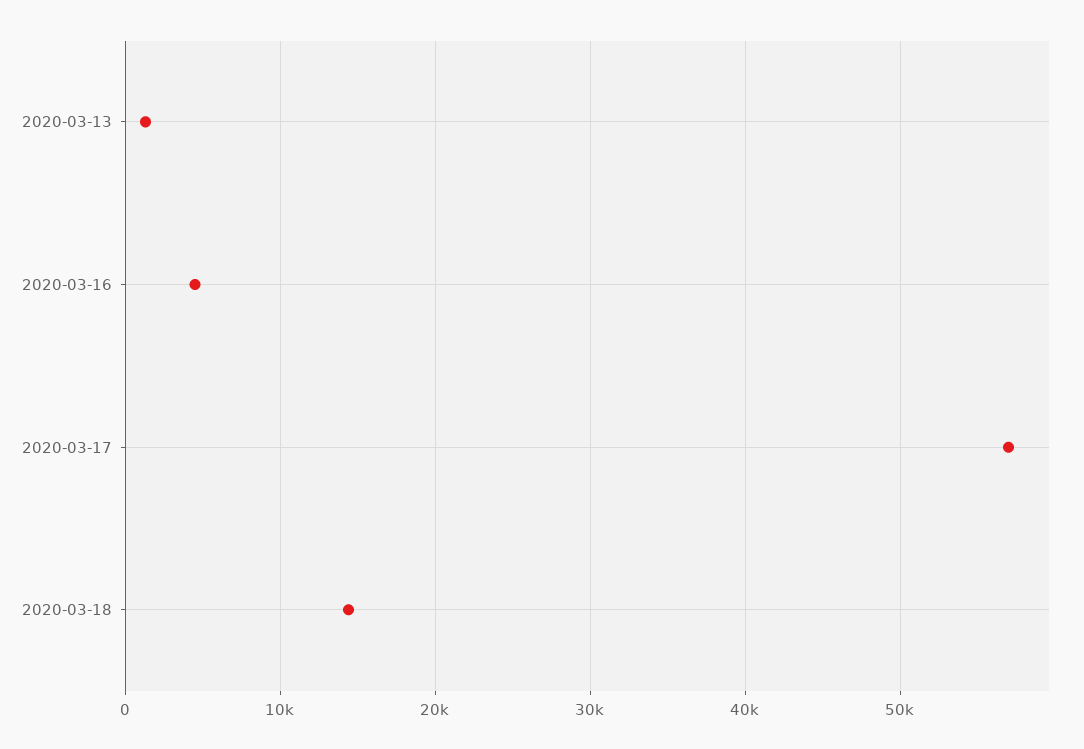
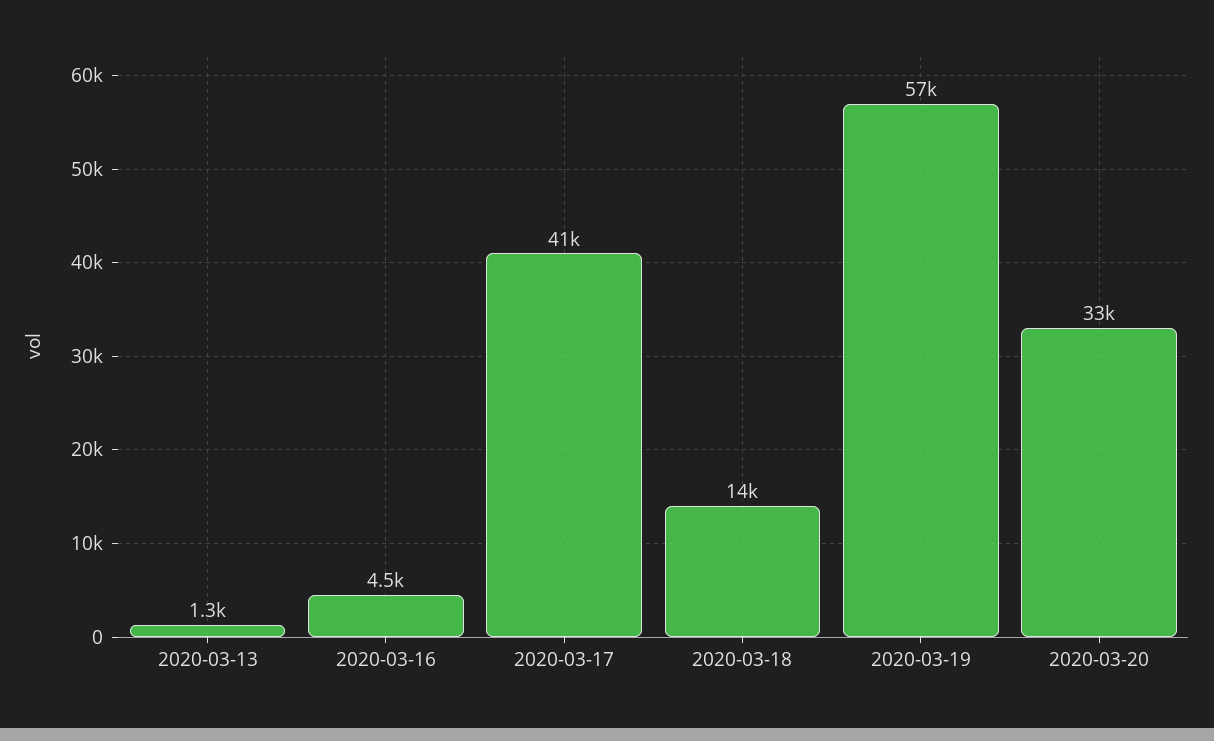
2020-03-17: 57000 -> 41000
2020-03-19: none -> 57000
2020-03-20: none -> 33000

